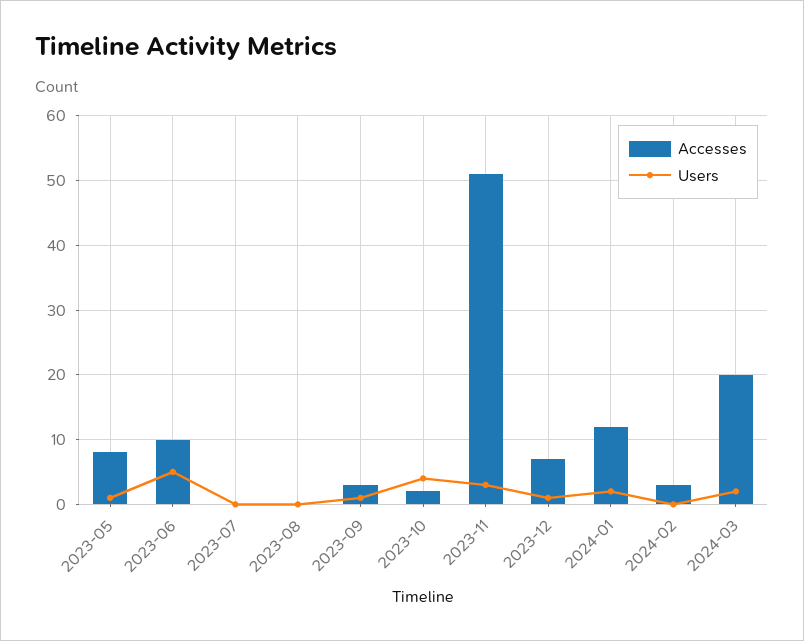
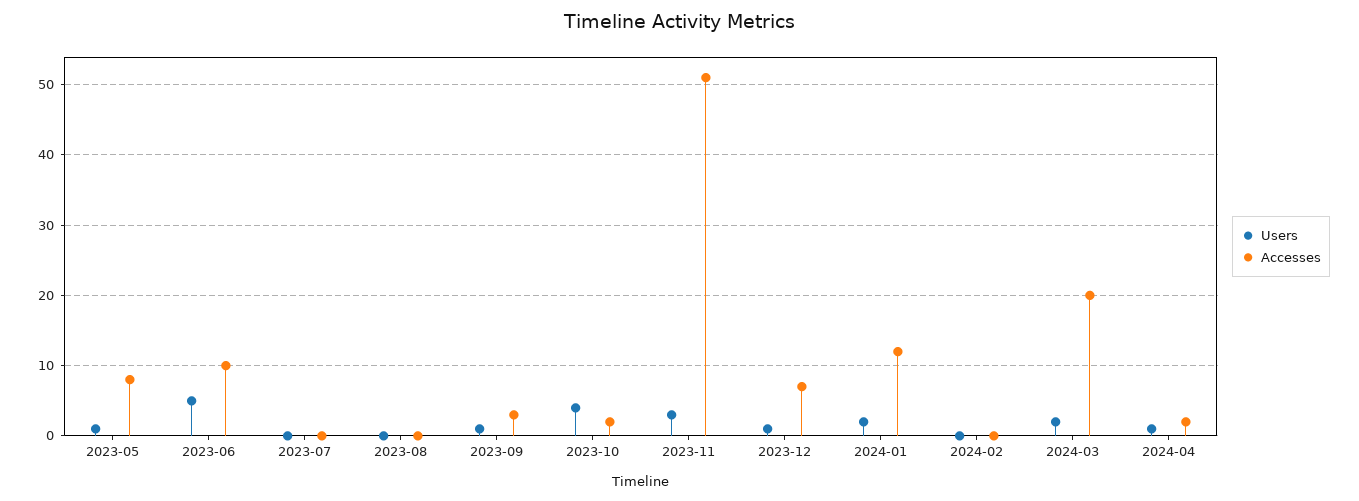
Accesses, 2024-02: 3 -> 0
Users, 2024-04: none -> 1
Accesses, 2024-04: none -> 2

